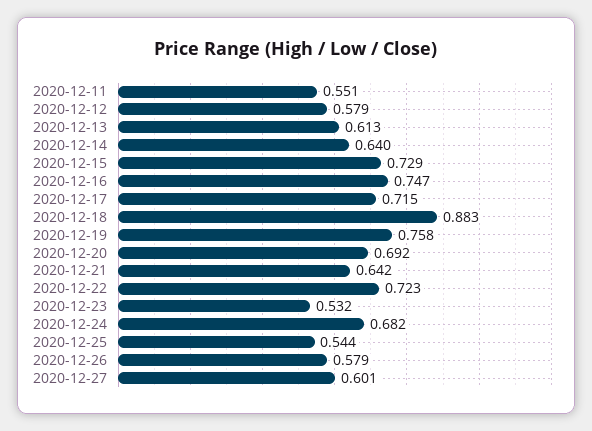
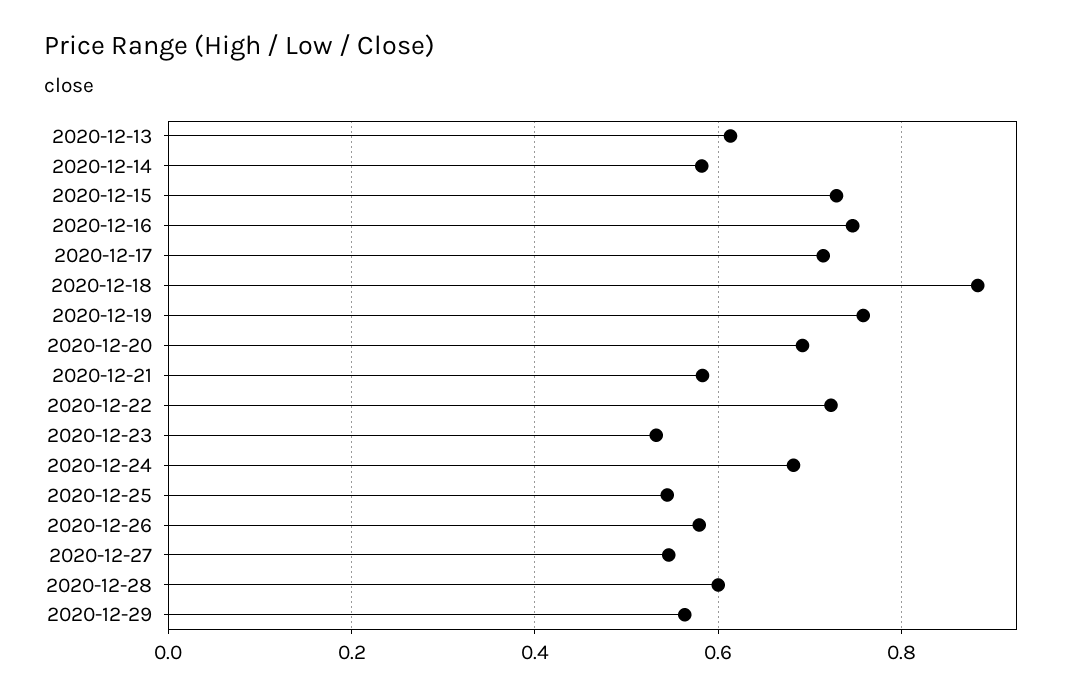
2020-12-11: 0.551 -> none
2020-12-12: 0.579 -> none
2020-12-14: 0.64 -> 0.58
2020-12-21: 0.642 -> 0.58
2020-12-27: 0.601 -> 0.54
2020-12-28: none -> 0.6
2020-12-29: none -> 0.56

